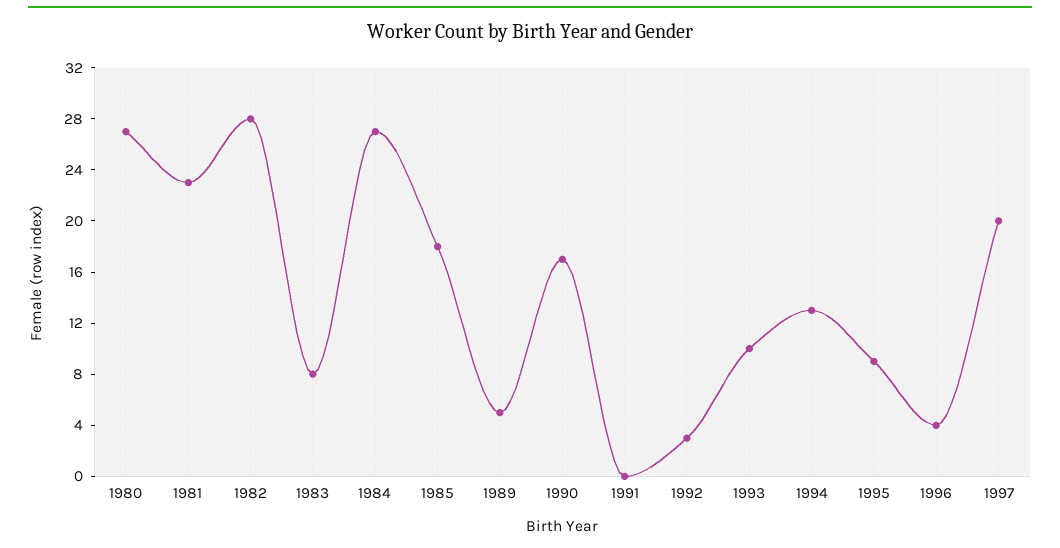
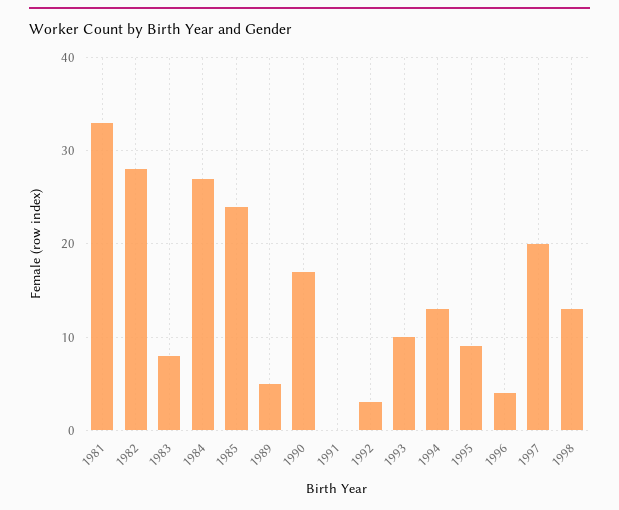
1980: 27 -> none
1981: 23 -> 33
1985: 18 -> 24
1998: none -> 13

